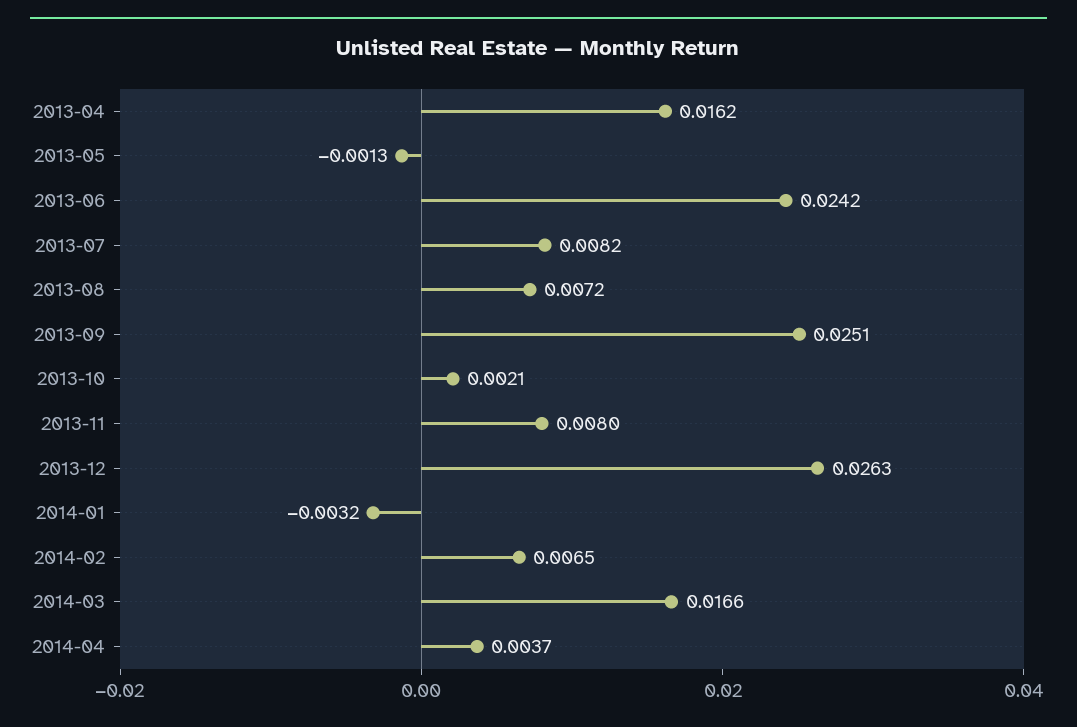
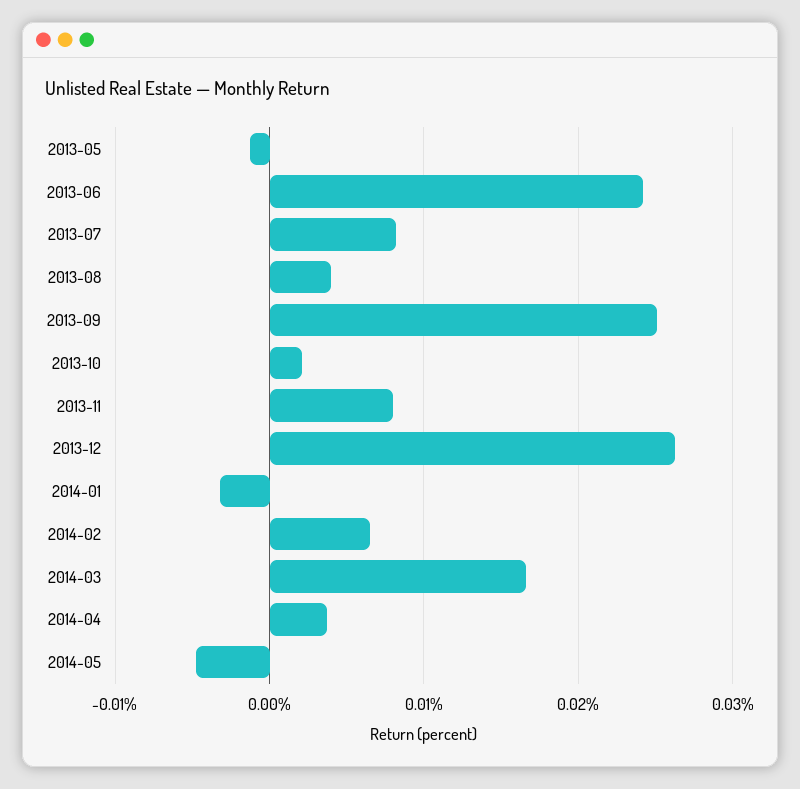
2013-04: 0.0162 -> none
2013-08: 0.0072 -> 0.004
2014-05: none -> -0.005

